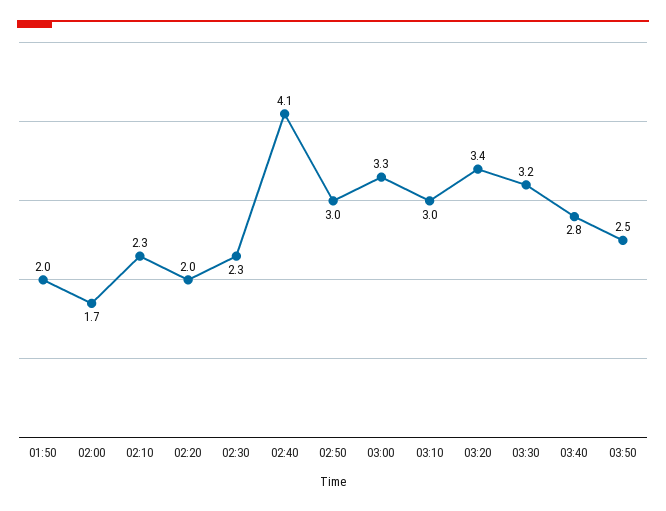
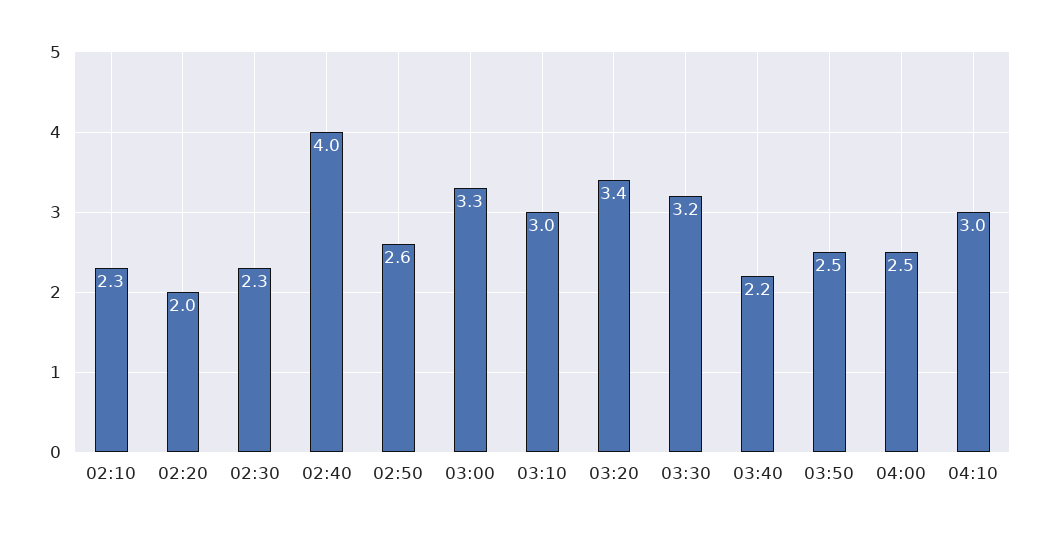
01:50: 2 -> none
02:00: 1.7 -> none
02:40: 4.1 -> 4
02:50: 3 -> 2.6
03:40: 2.8 -> 2.2
04:00: none -> 2.5
04:10: none -> 3

